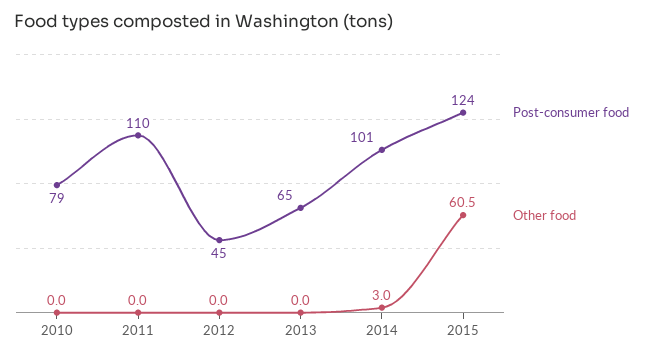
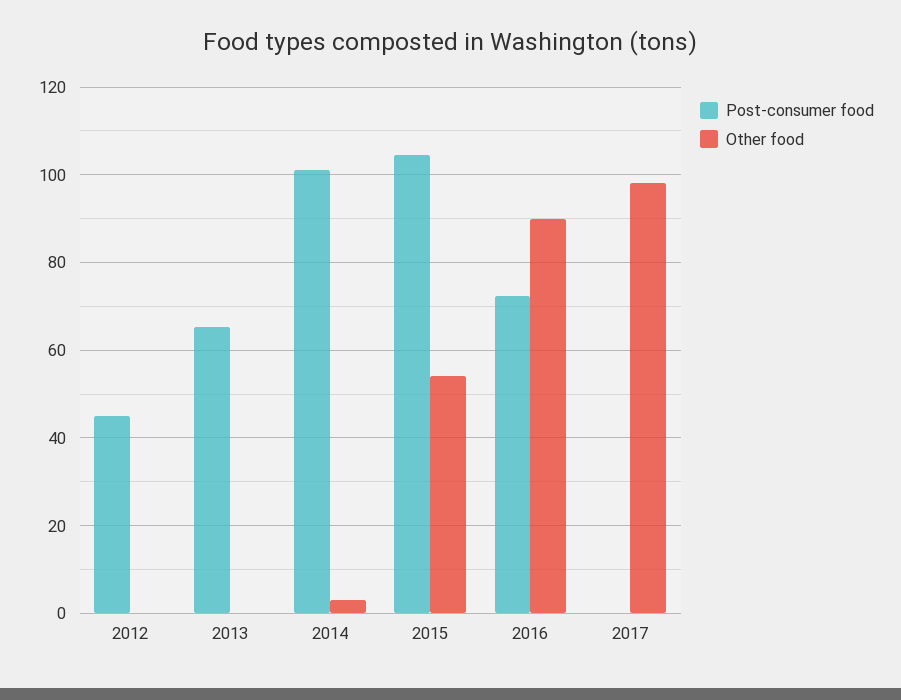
Post-consumer food, 2010: 79 -> none
Other food, 2010: 0 -> none
Post-consumer food, 2011: 110 -> none
Other food, 2011: 0 -> none
Post-consumer food, 2015: 124 -> 104
Other food, 2015: 60.5 -> 54
Post-consumer food, 2016: none -> 72
Other food, 2016: none -> 90
Post-consumer food, 2017: none -> 0
Other food, 2017: none -> 98

